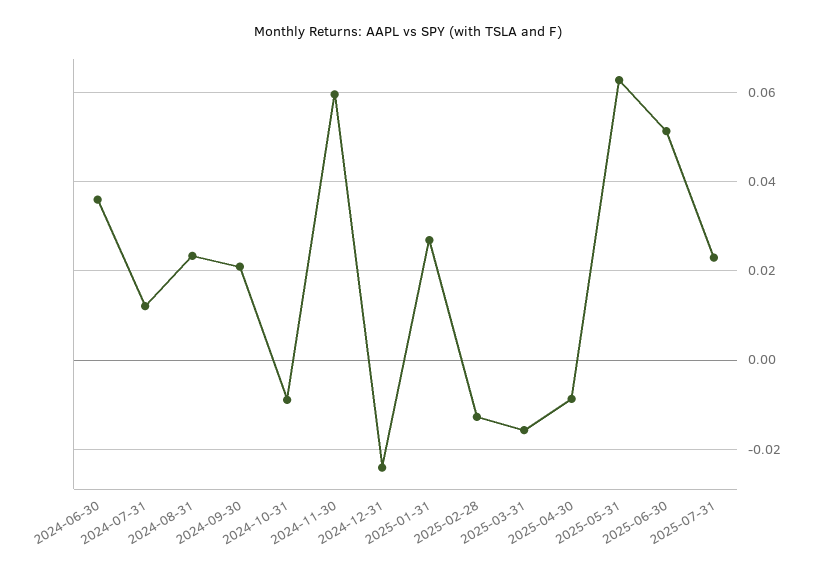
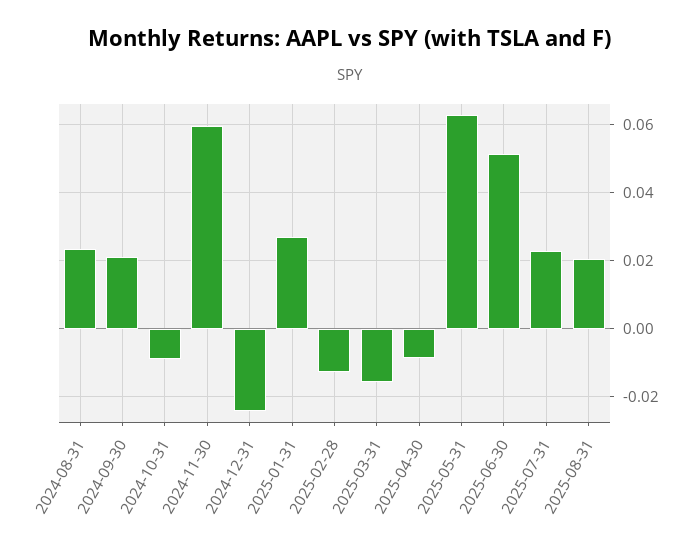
2024-06-30: 0.036 -> none
2024-07-31: 0.012 -> none
2025-08-31: none -> 0.02

